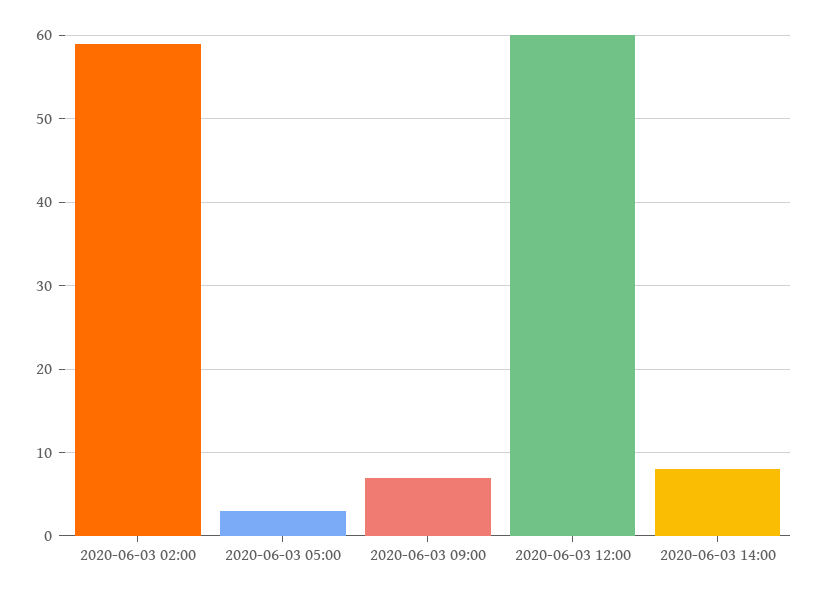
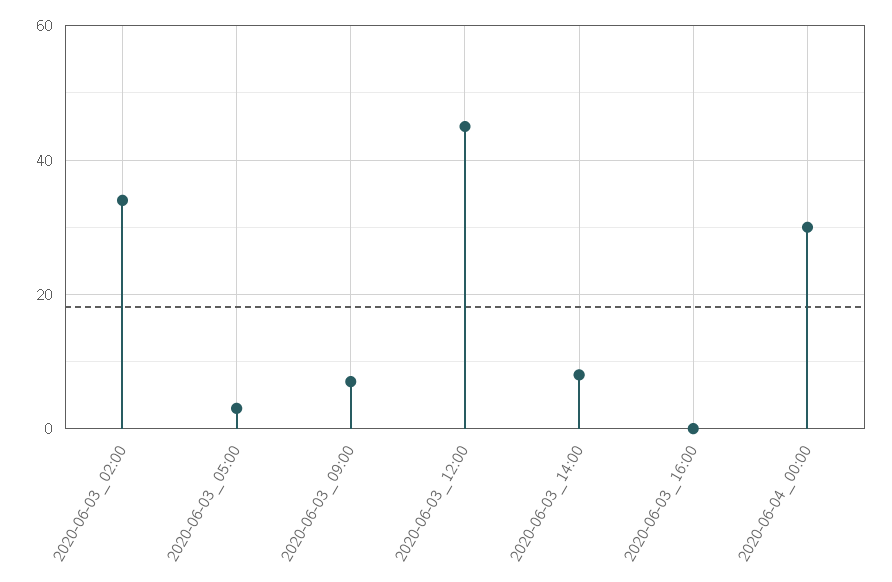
2020-06-03 02:00: 59 -> 35
2020-06-03 12:00: 60 -> 45
2020-06-03_16:00: none -> 0
2020-06-04_00:00: none -> 30

